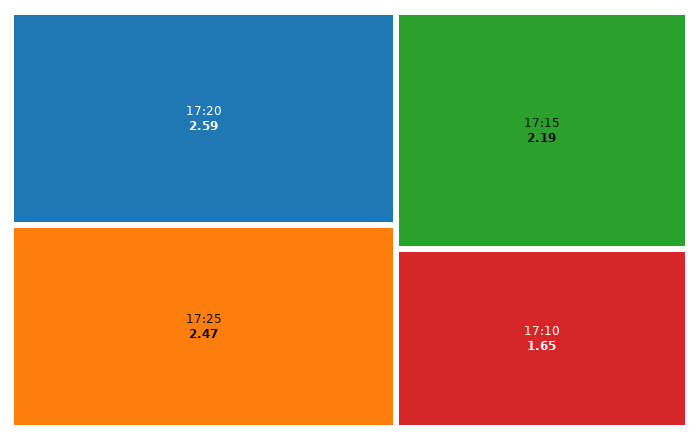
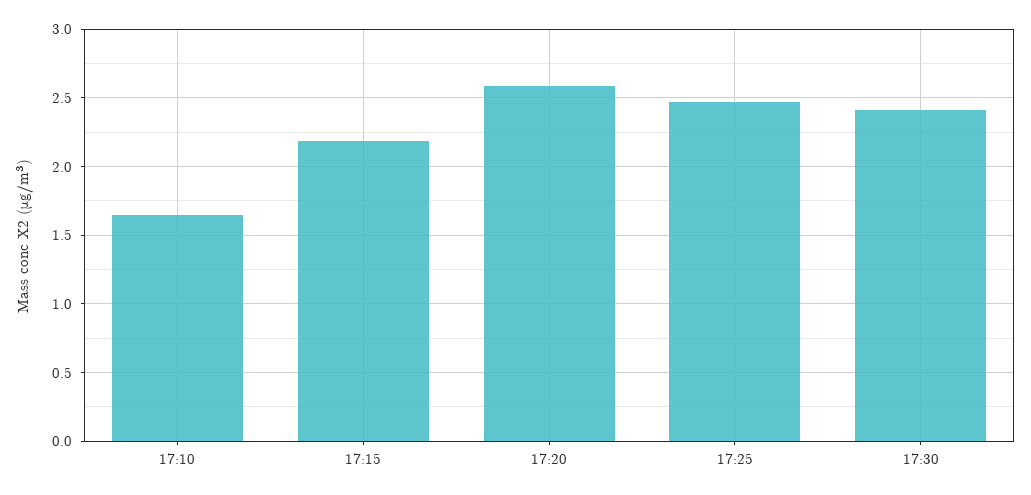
17:30: none -> 2.4

